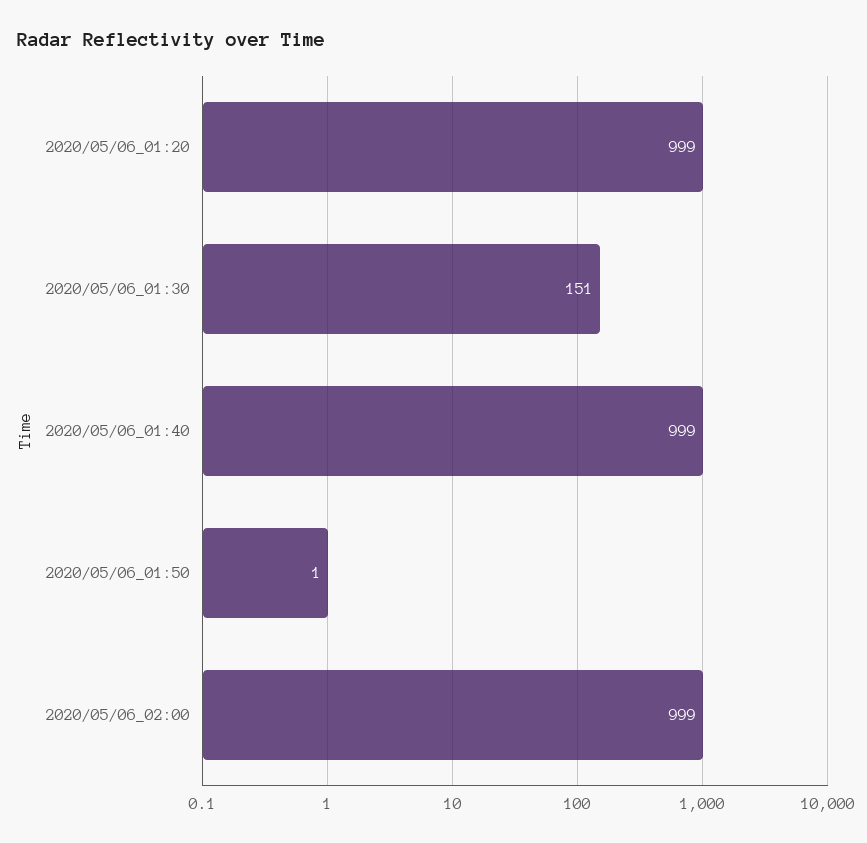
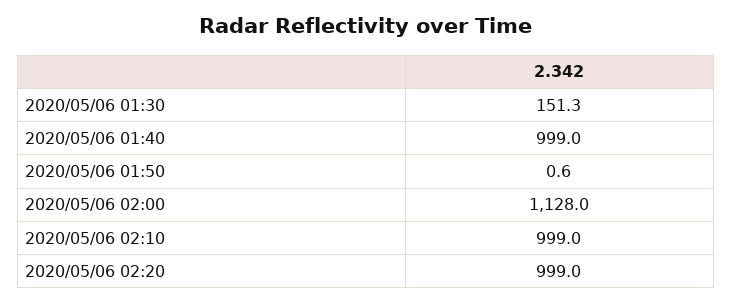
2020/05/06_01:20: 999 -> none
2020/05/06_02:00: 999 -> 1128
2020/05/06 02:10: none -> 999
2020/05/06 02:20: none -> 999

